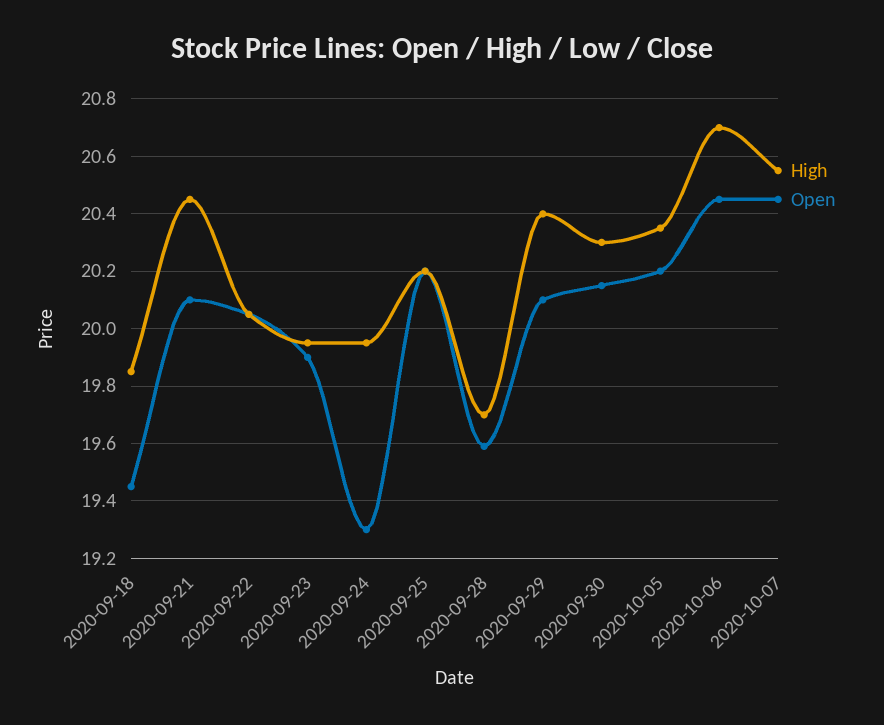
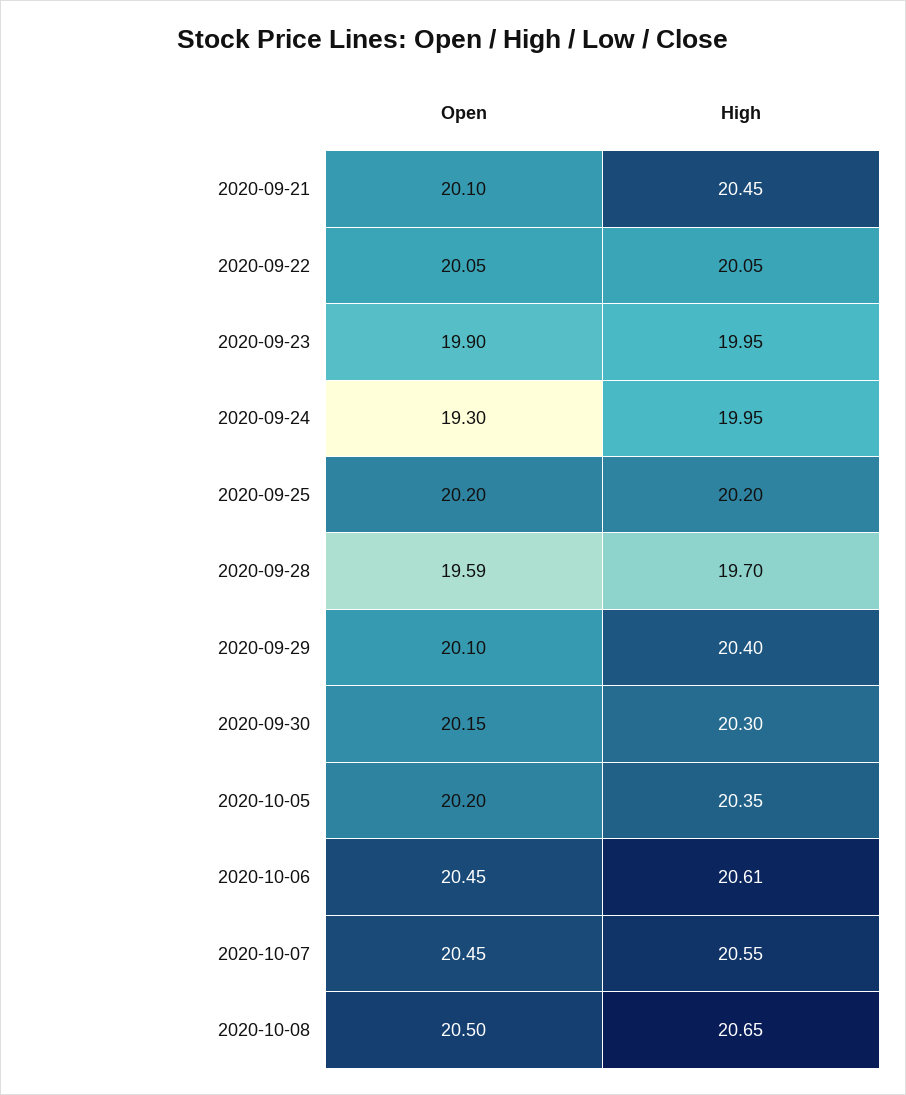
High, 2020-09-18: 19.85 -> none
Open, 2020-09-18: 19.45 -> none
High, 2020-10-06: 20.7 -> 20.61
Open, 2020-10-08: none -> 20.5
High, 2020-10-08: none -> 20.65

